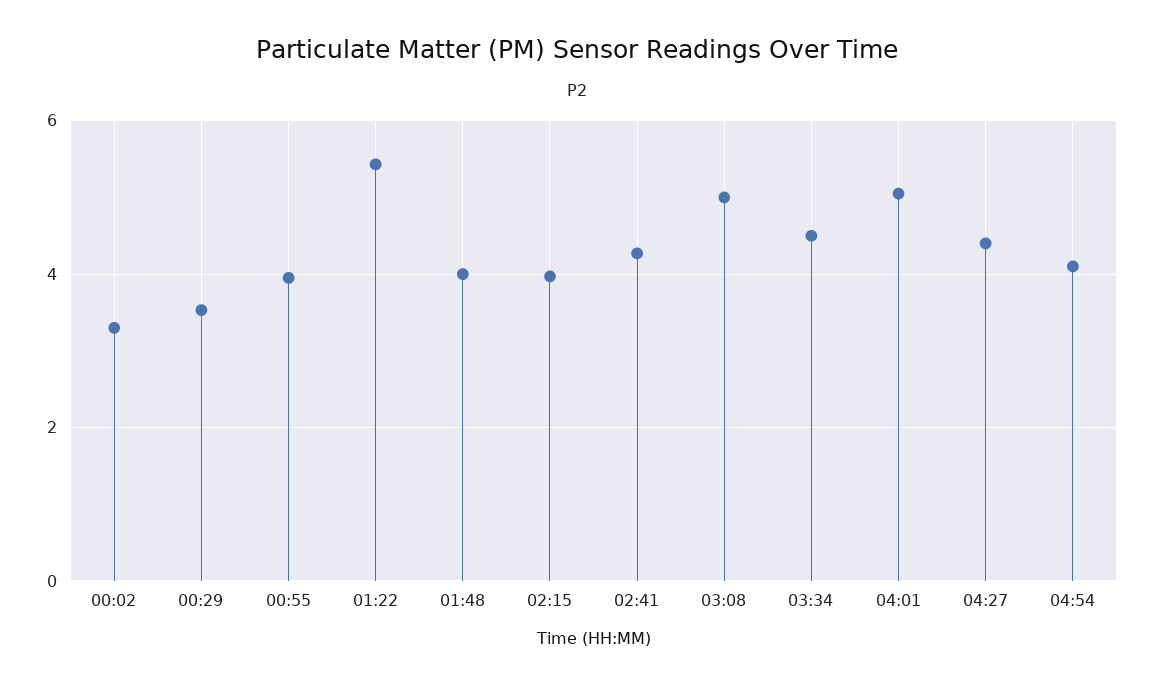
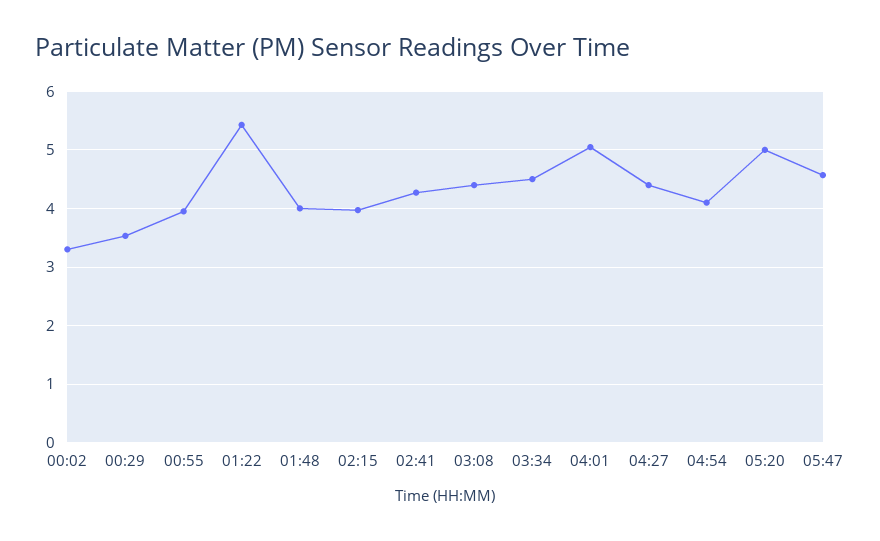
03:08: 5 -> 4.4
05:20: none -> 5
05:47: none -> 4.6

